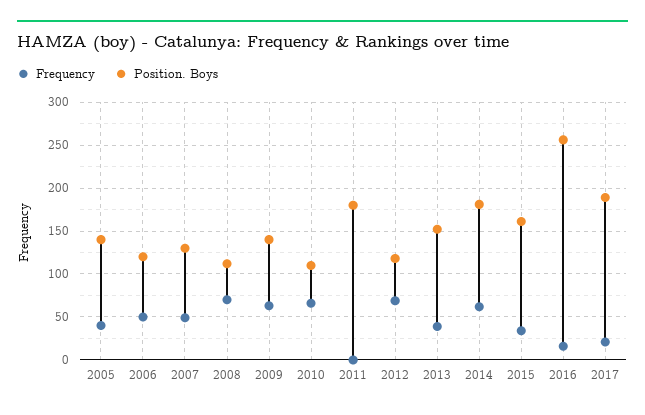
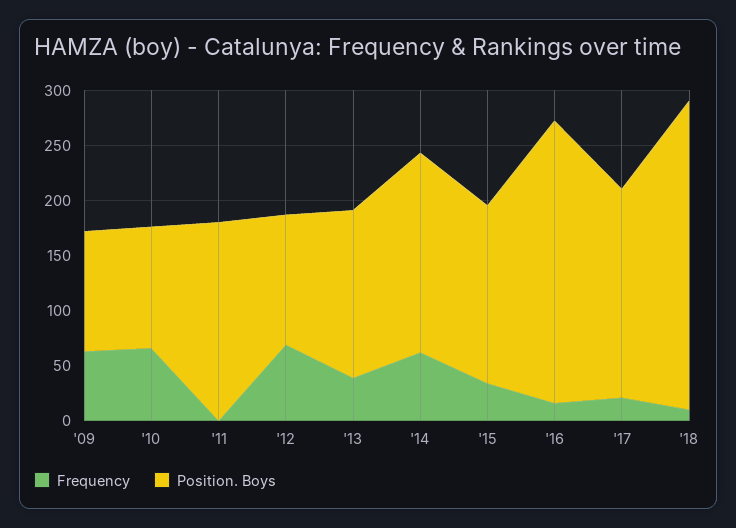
Frequency, 2005: 40 -> none
Position. Boys, 2005: 140 -> none
Frequency, 2006: 50 -> none
Position. Boys, 2006: 120 -> none
Frequency, 2007: 50 -> none
Position. Boys, 2007: 130 -> none
Frequency, 2008: 70 -> none
Position. Boys, 2008: 110 -> none
Position. Boys, 2009: 140 -> 110
Frequency, '18: none -> 10
Position. Boys, '18: none -> 280

